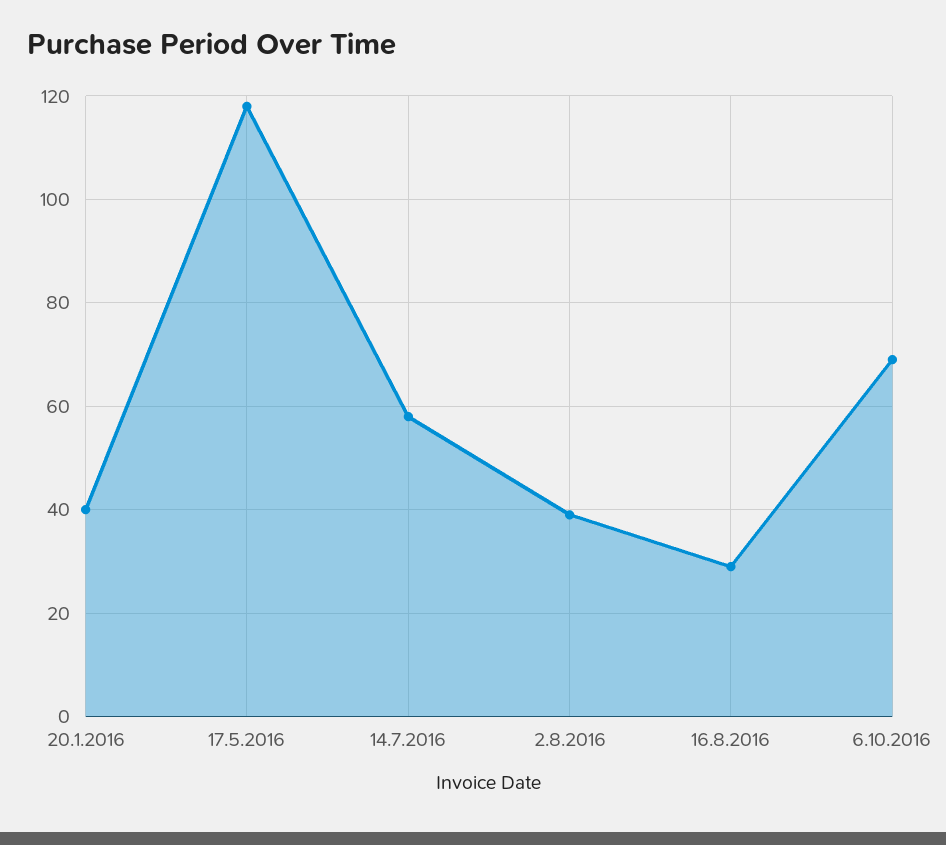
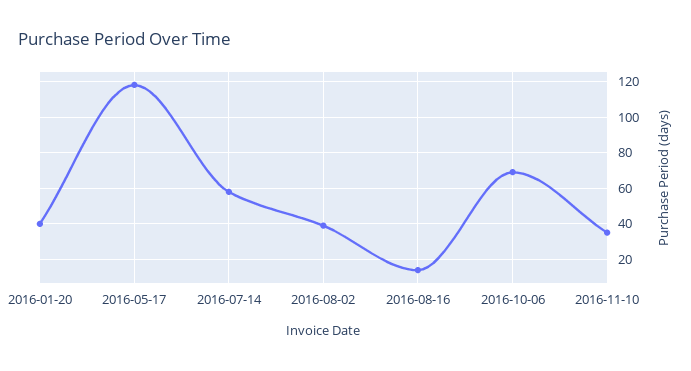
16.8.2016: 30 -> 15
2016-11-10: none -> 35

